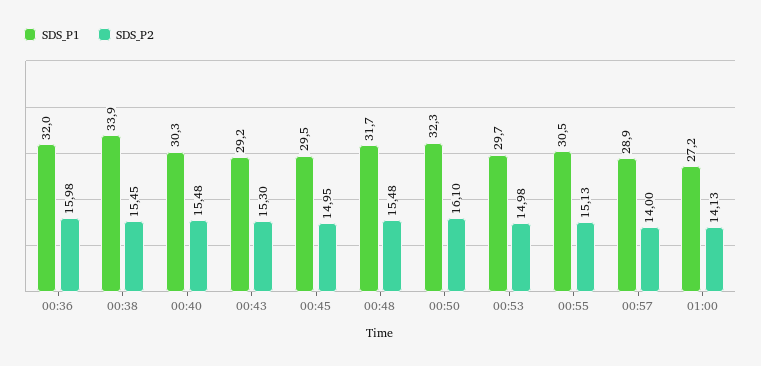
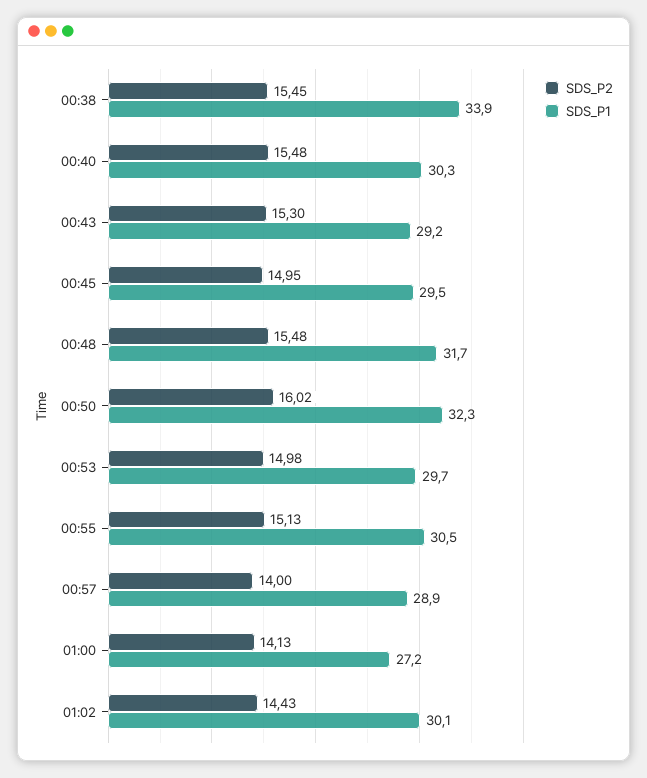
SDS_P1, 00:36: 32 -> none
SDS_P2, 00:36: 15.98 -> none
SDS_P2, 00:50: 16.1 -> 16.02
SDS_P2, 01:02: none -> 14.43
SDS_P1, 01:02: none -> 30.1

